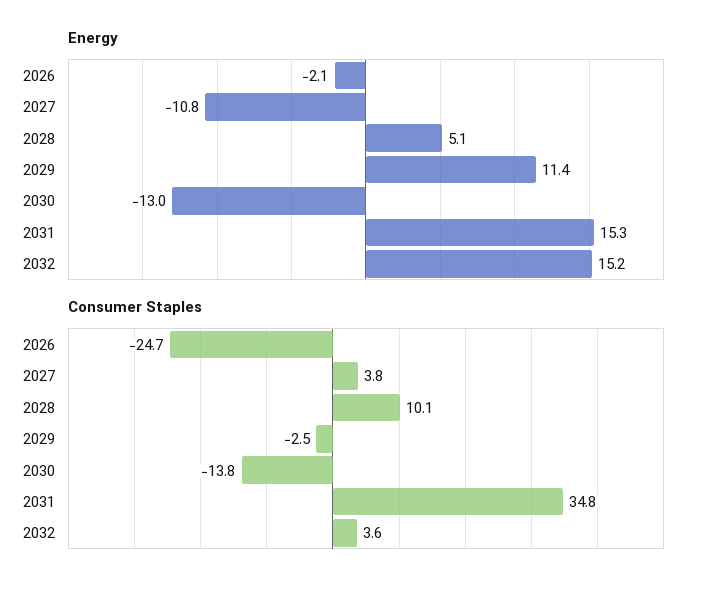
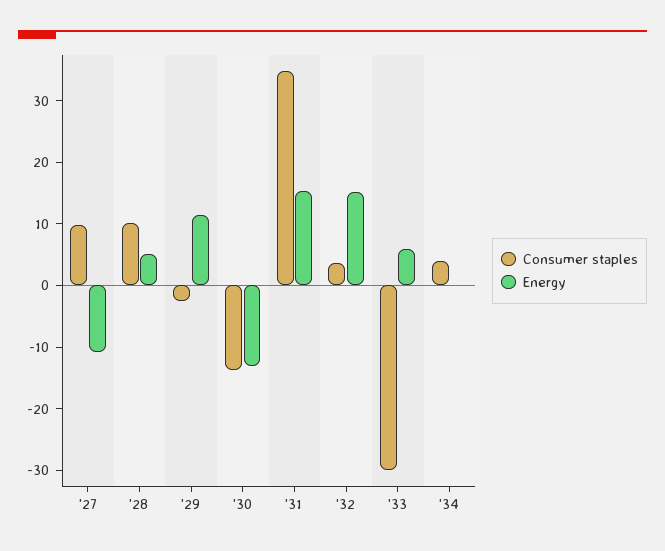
Energy, 2026: -2.1 -> none
Consumer Staples, 2026: -24.7 -> none
Consumer Staples, 2027: 3.8 -> 10
Consumer Staples, '33: none -> -30
Energy, '33: none -> 6
Consumer Staples, '34: none -> 4
Energy, '34: none -> 0

